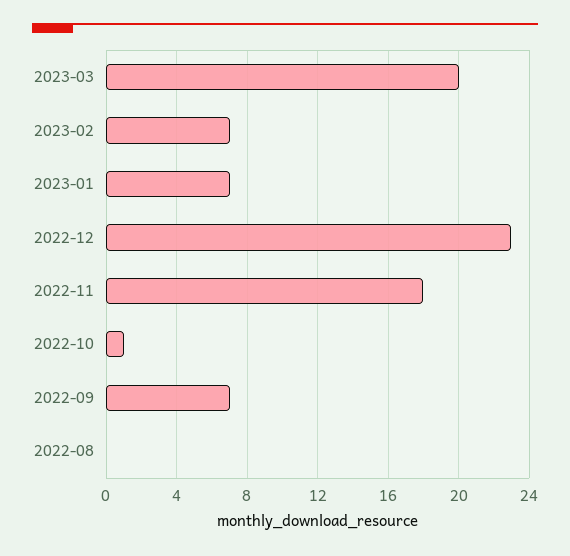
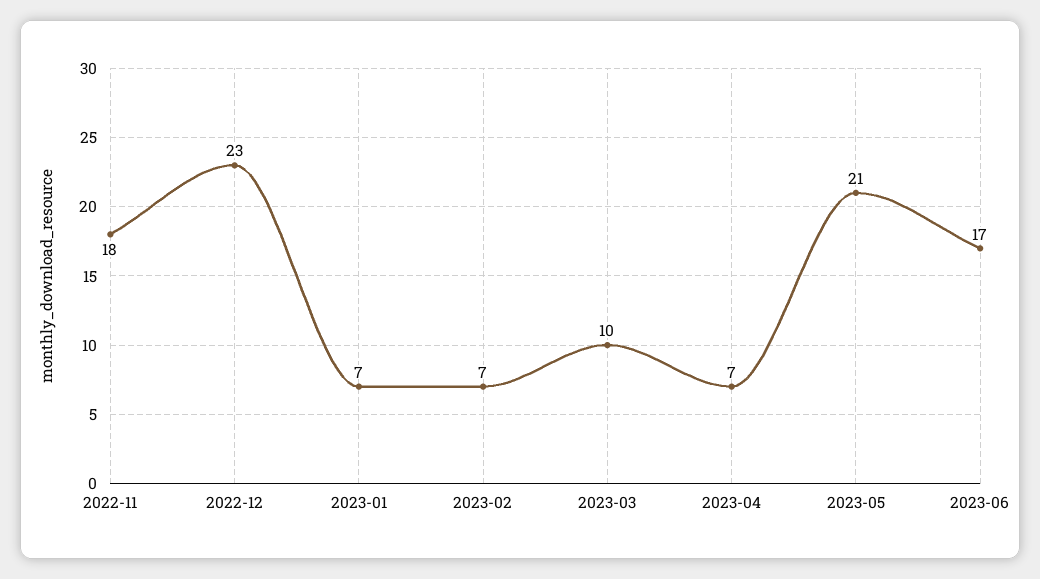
2023-03: 20 -> 10
2022-10: 1 -> none
2022-09: 7 -> none
2022-08: 0 -> none
2023-04: none -> 7
2023-05: none -> 21
2023-06: none -> 17

